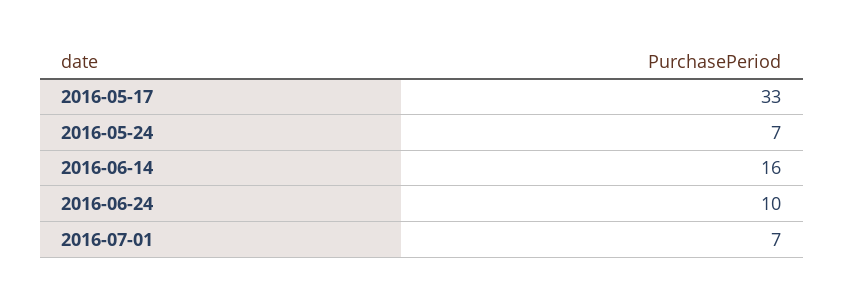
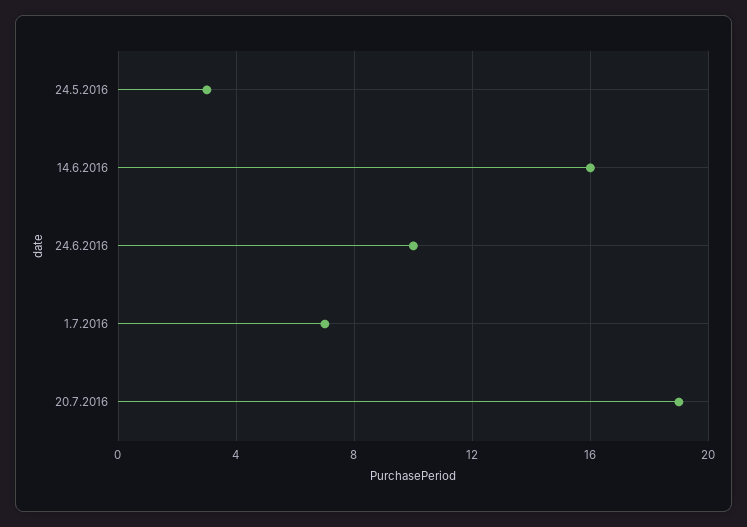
2016-05-17: 33 -> none
2016-05-24: 7 -> 3
20.7.2016: none -> 19

